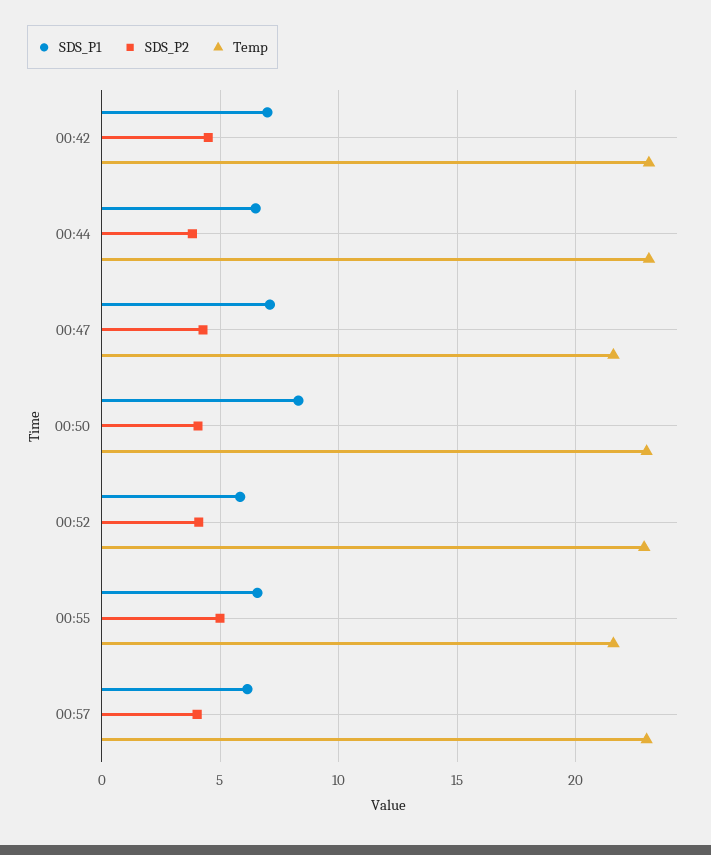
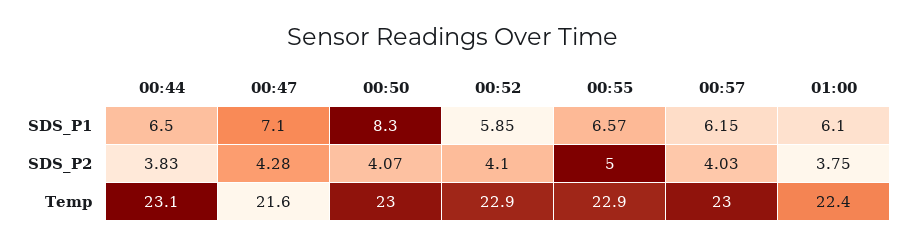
SDS_P1, 00:42: 7 -> none
SDS_P2, 00:42: 4.5 -> none
Temp, 00:42: 23 -> none
Temp, 00:55: 21.5 -> 22.9
SDS_P1, 01:00: none -> 6.1
SDS_P2, 01:00: none -> 3.75
Temp, 01:00: none -> 22.4

